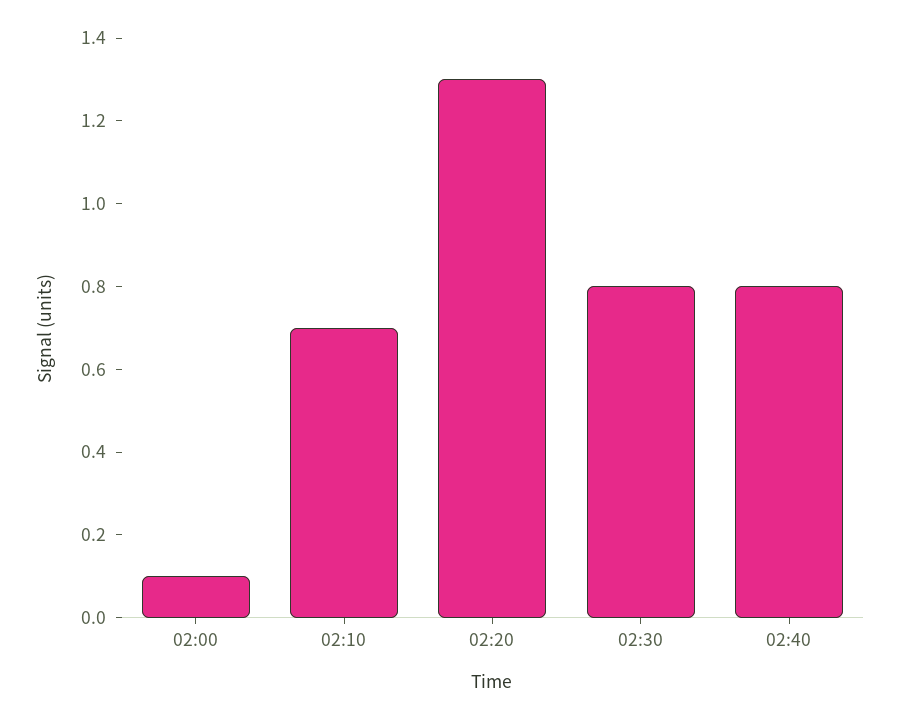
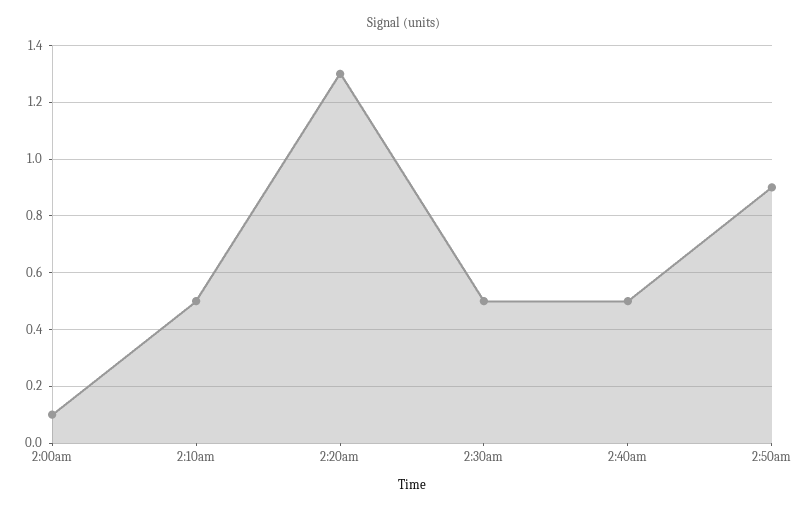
02:10: 0.7 -> 0.5
02:30: 0.8 -> 0.5
02:40: 0.8 -> 0.5
2:50am: none -> 0.9

